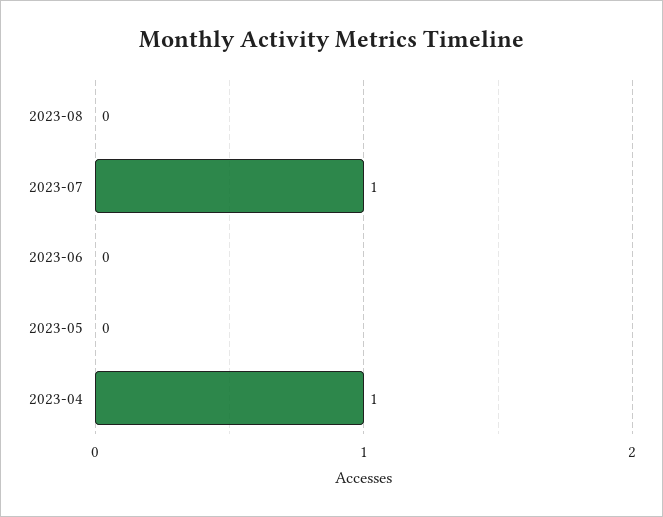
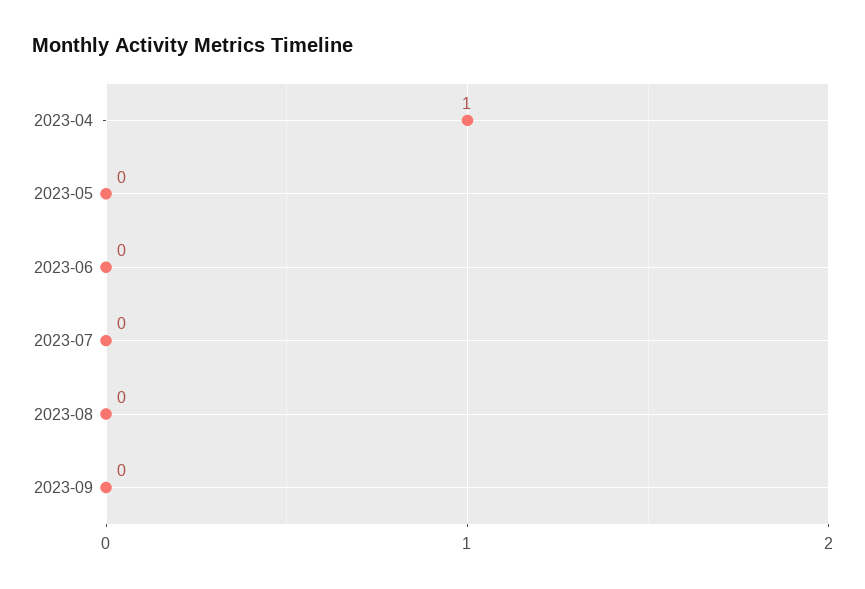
2023-07: 1 -> 0
2023-09: none -> 0

